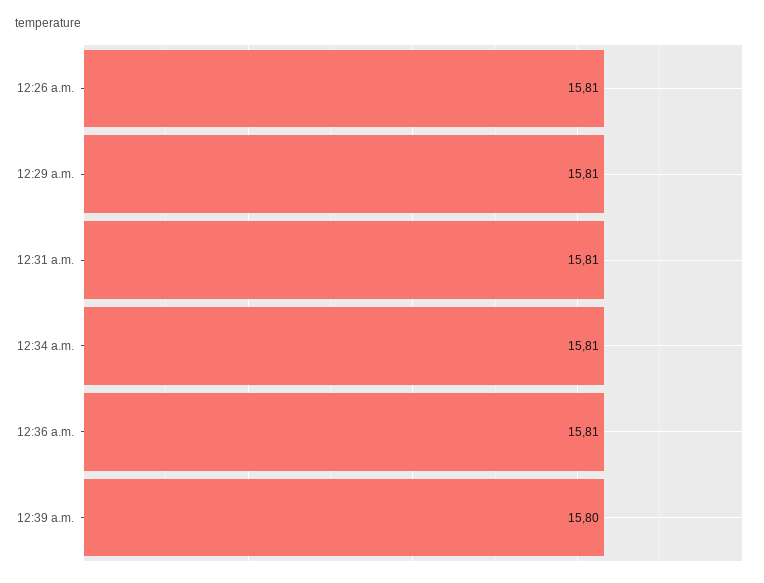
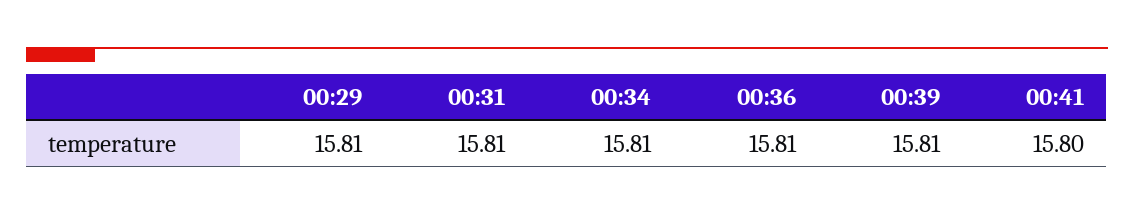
12:26 a.m.: 15.81 -> none
12:39 a.m.: 15.8 -> 15.81
00:41: none -> 15.8

